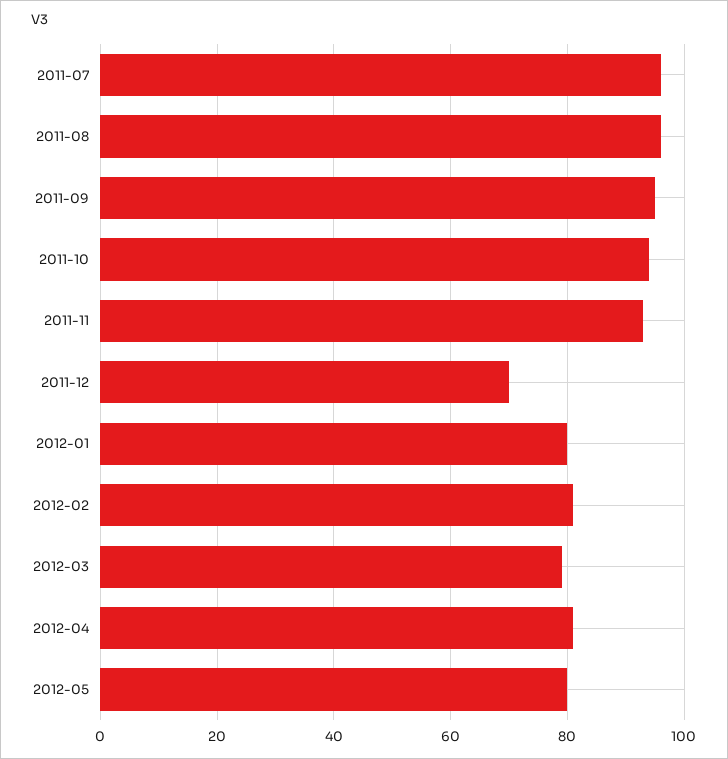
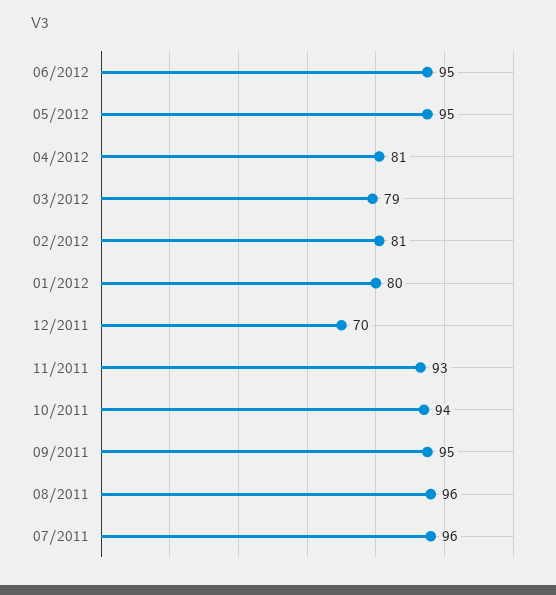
2012-05: 80 -> 95
06/2012: none -> 95

